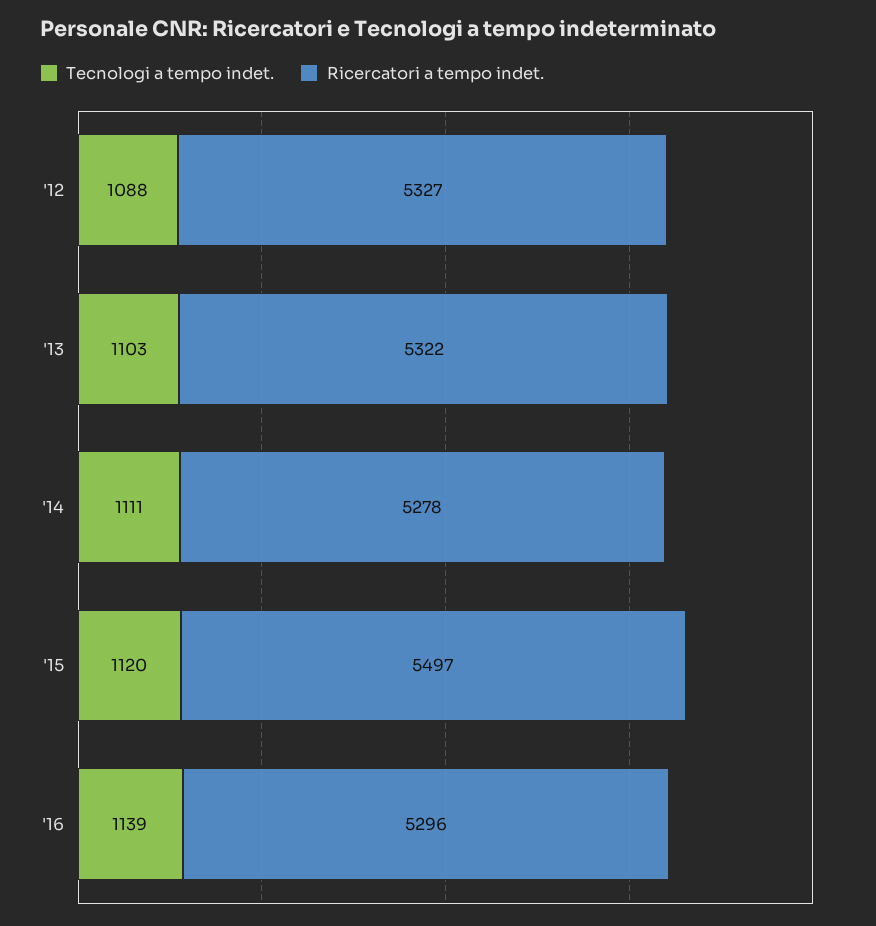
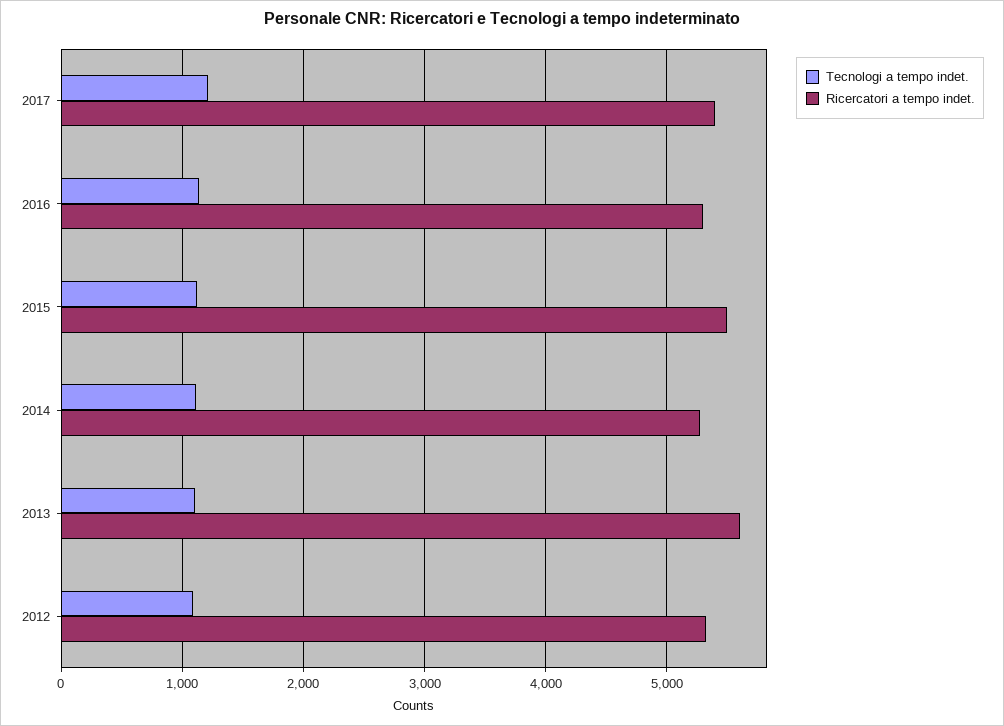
Ricercatori a tempo indet., '13: 5322 -> 5600
Tecnologi a tempo indet., 2017: none -> 1200
Ricercatori a tempo indet., 2017: none -> 5400

